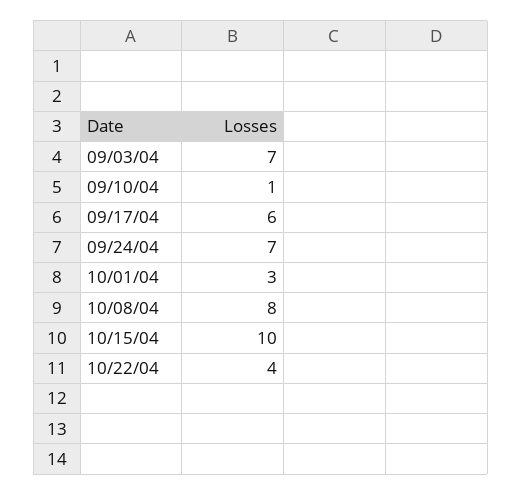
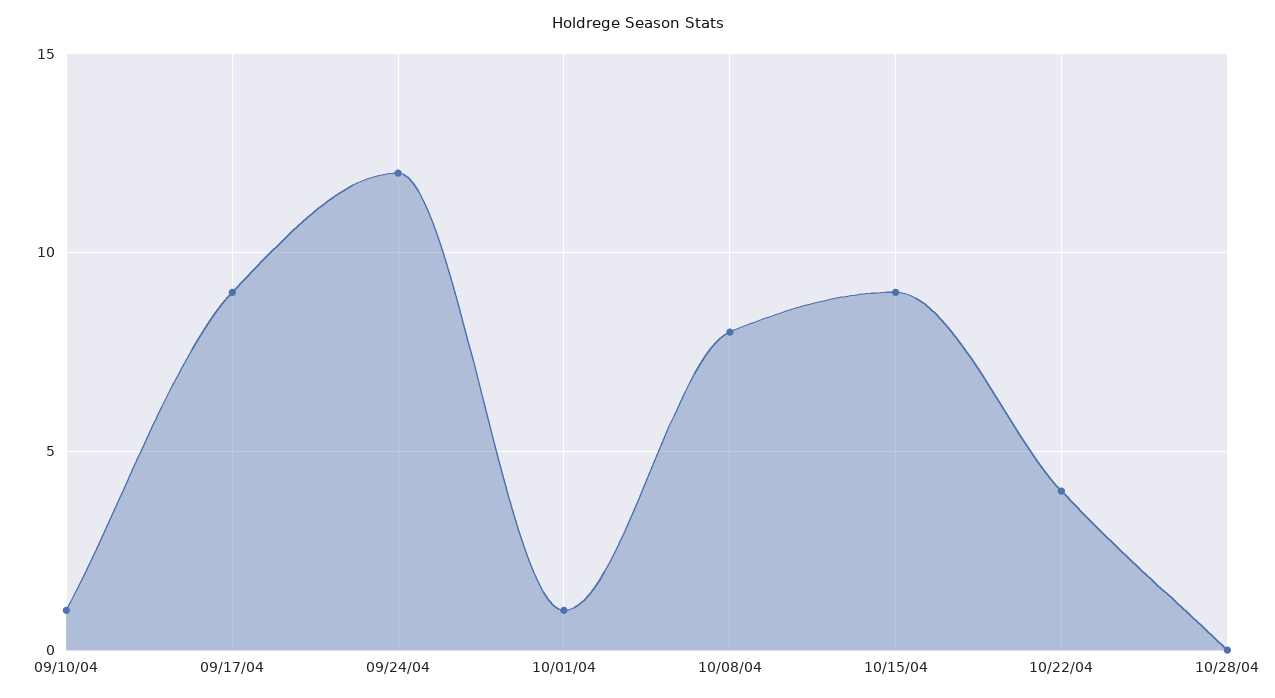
09/03/04: 7 -> none
09/17/04: 6 -> 9
09/24/04: 7 -> 12
10/01/04: 3 -> 1
10/15/04: 10 -> 9
10/28/04: none -> 0

